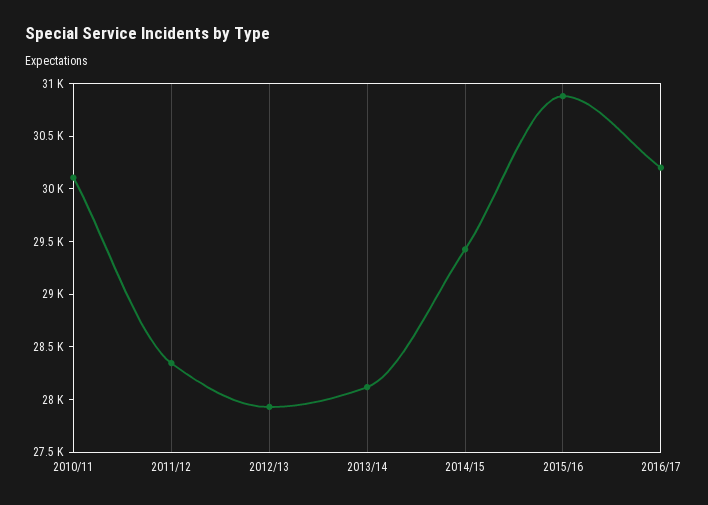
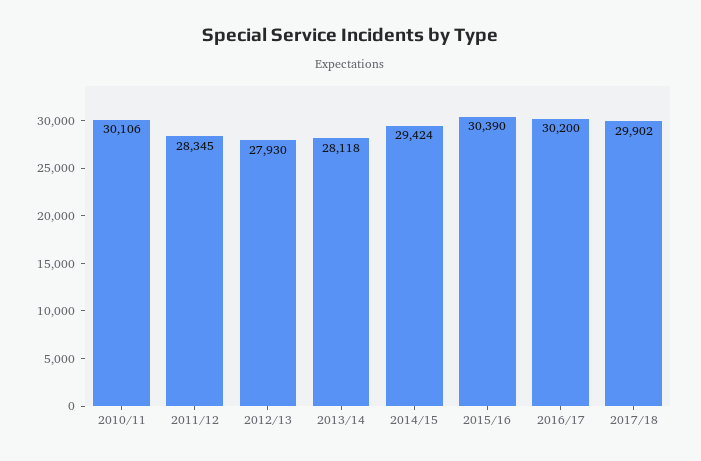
2015/16: 30900 -> 30390
2017/18: none -> 29902

